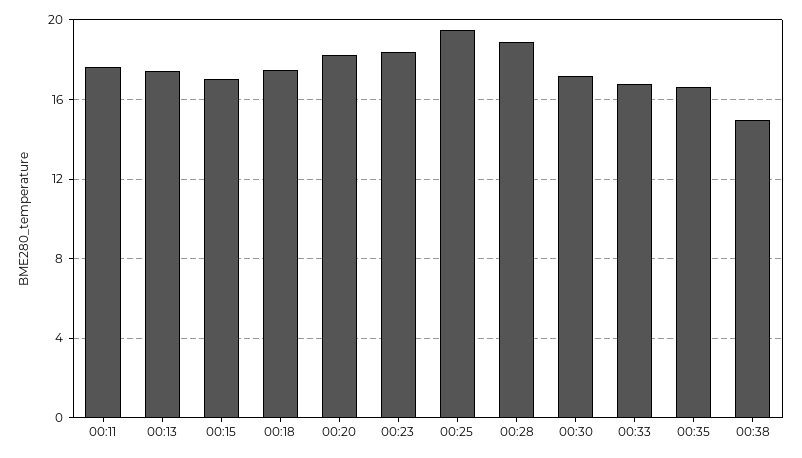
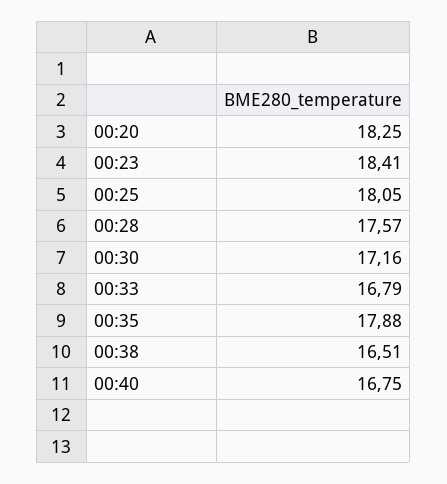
00:11: 17.5 -> none
00:13: 17.5 -> none
00:15: 17 -> none
00:18: 17.5 -> none
00:25: 19.5 -> 18.05
00:28: 19 -> 17.57
00:35: 16.5 -> 17.88
00:38: 15 -> 16.51
00:40: none -> 16.75

